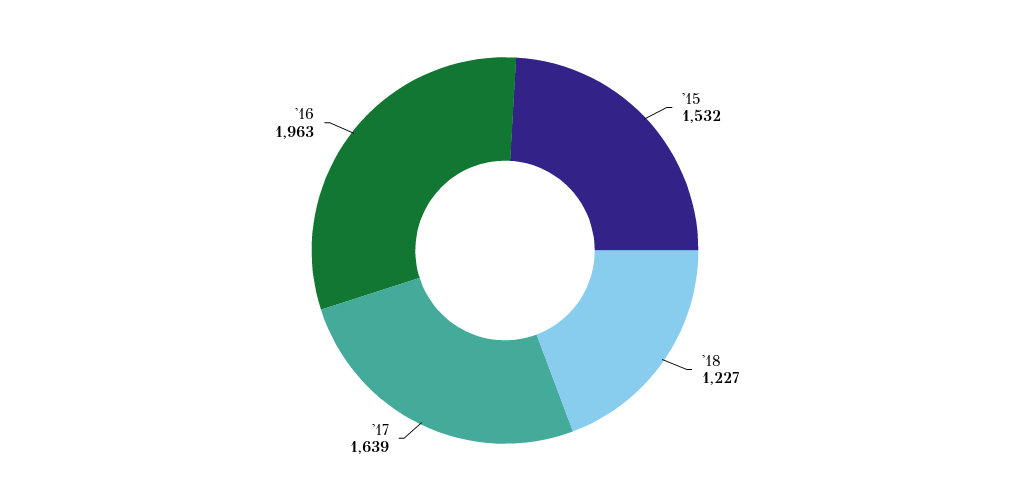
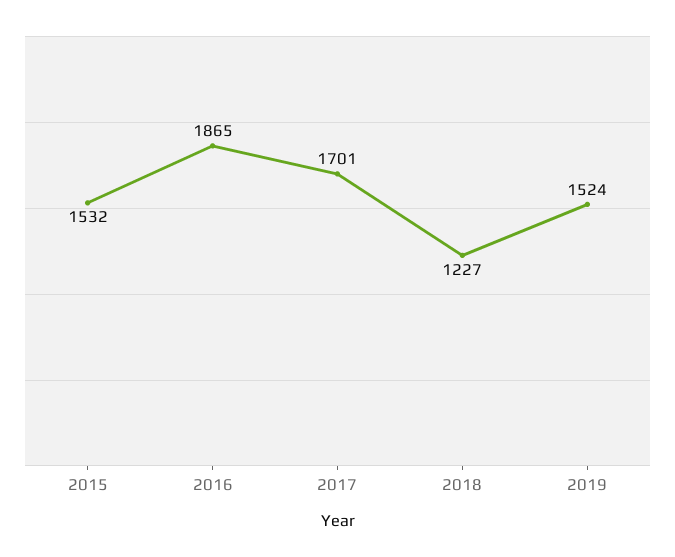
'17: 1639 -> 1701
'16: 1963 -> 1865
2019: none -> 1524

